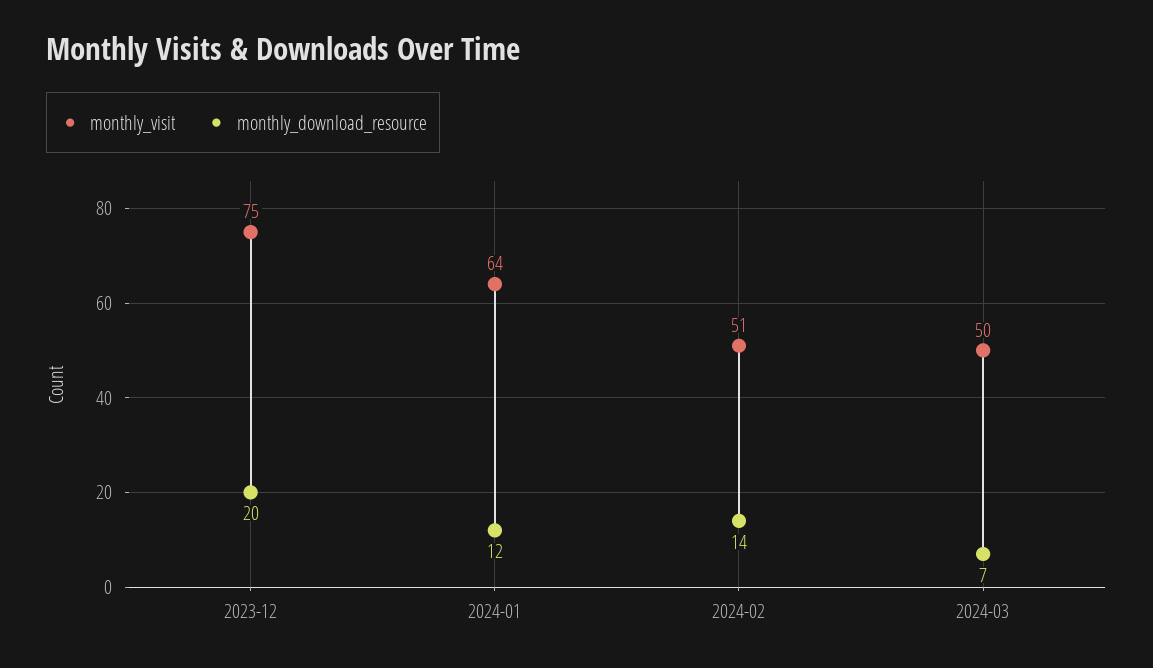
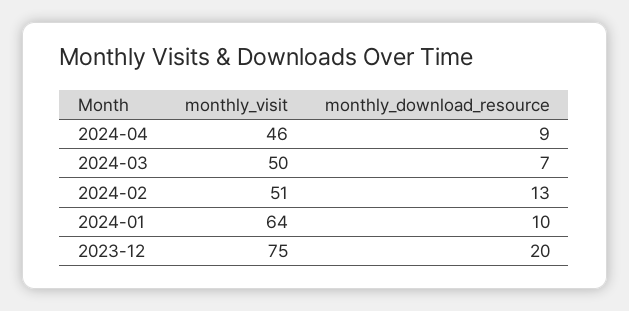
monthly_download_resource, 2024-01: 12 -> 10
monthly_download_resource, 2024-02: 14 -> 13
monthly_visit, 2024-04: none -> 46
monthly_download_resource, 2024-04: none -> 9

